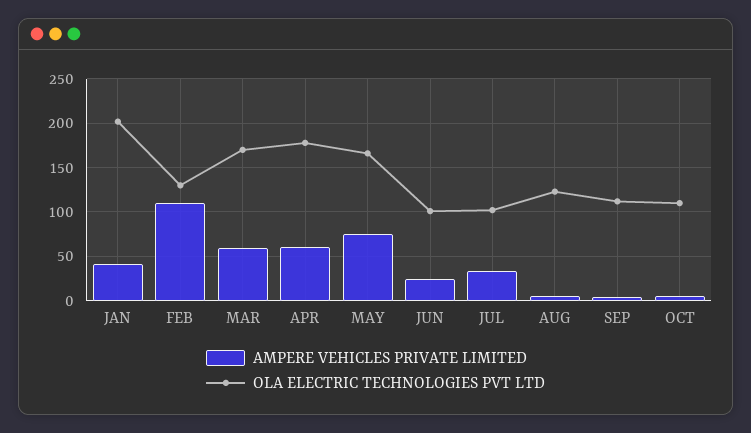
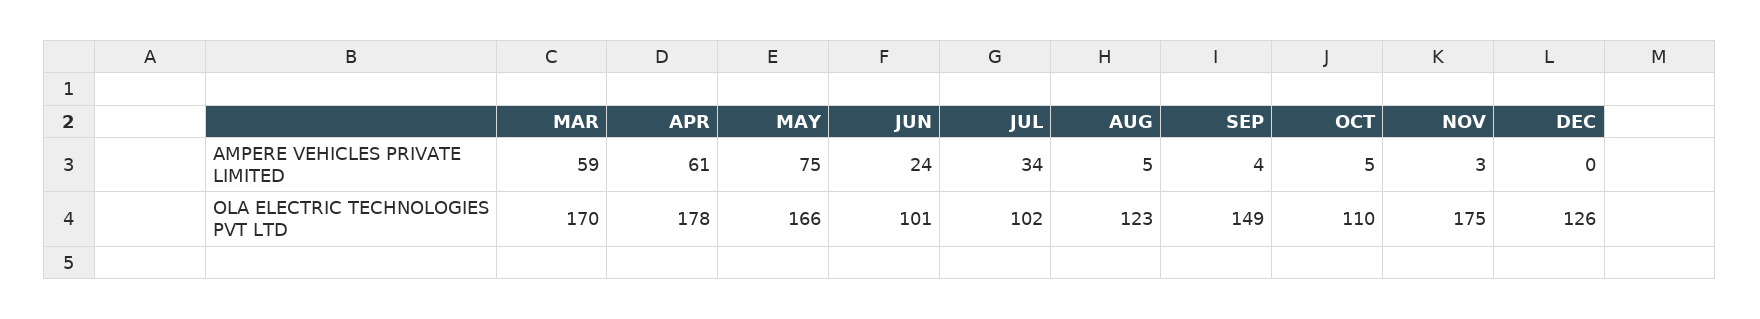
AMPERE VEHICLES PRIVATE LIMITED, JAN: 40 -> none
OLA ELECTRIC TECHNOLOGIES PVT LTD, JAN: 200 -> none
AMPERE VEHICLES PRIVATE LIMITED, FEB: 110 -> none
OLA ELECTRIC TECHNOLOGIES PVT LTD, FEB: 130 -> none
OLA ELECTRIC TECHNOLOGIES PVT LTD, SEP: 110 -> 149
AMPERE VEHICLES PRIVATE LIMITED, NOV: none -> 3
AMPERE VEHICLES PRIVATE LIMITED, DEC: none -> 0
OLA ELECTRIC TECHNOLOGIES PVT LTD, NOV: none -> 175
OLA ELECTRIC TECHNOLOGIES PVT LTD, DEC: none -> 126

